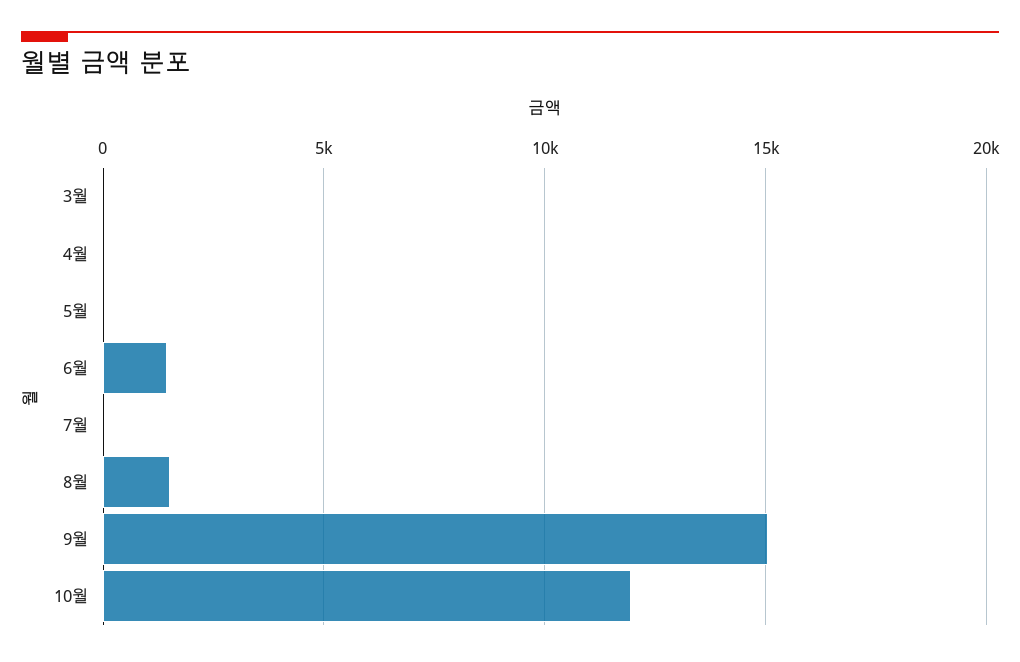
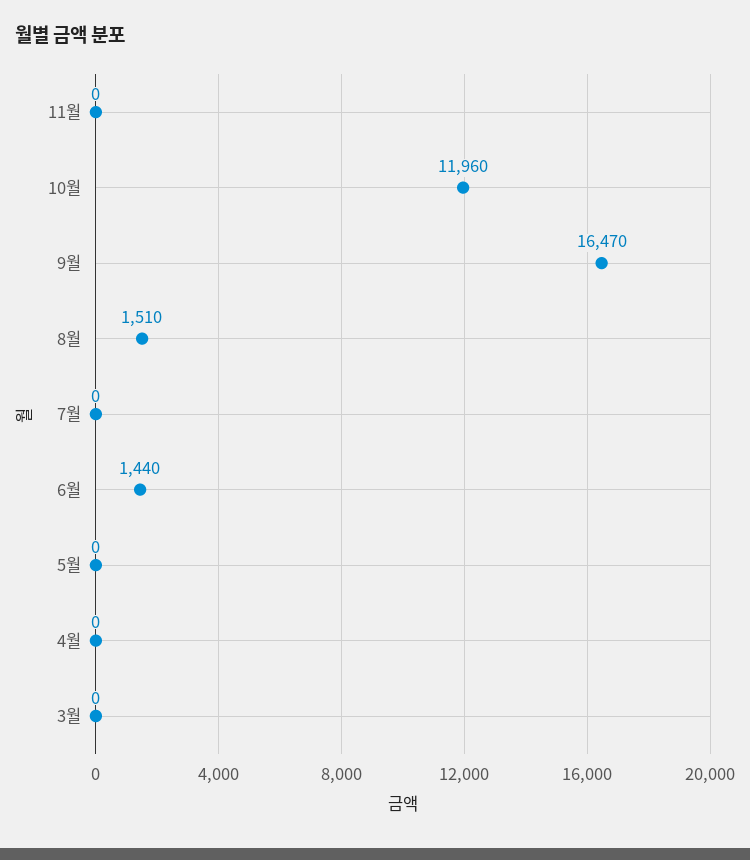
9월: 15000 -> 16470
11월: none -> 0

